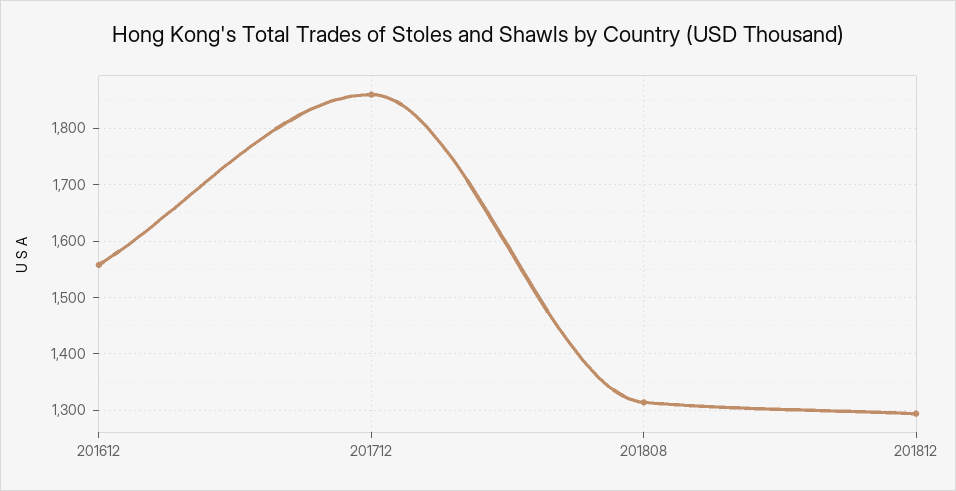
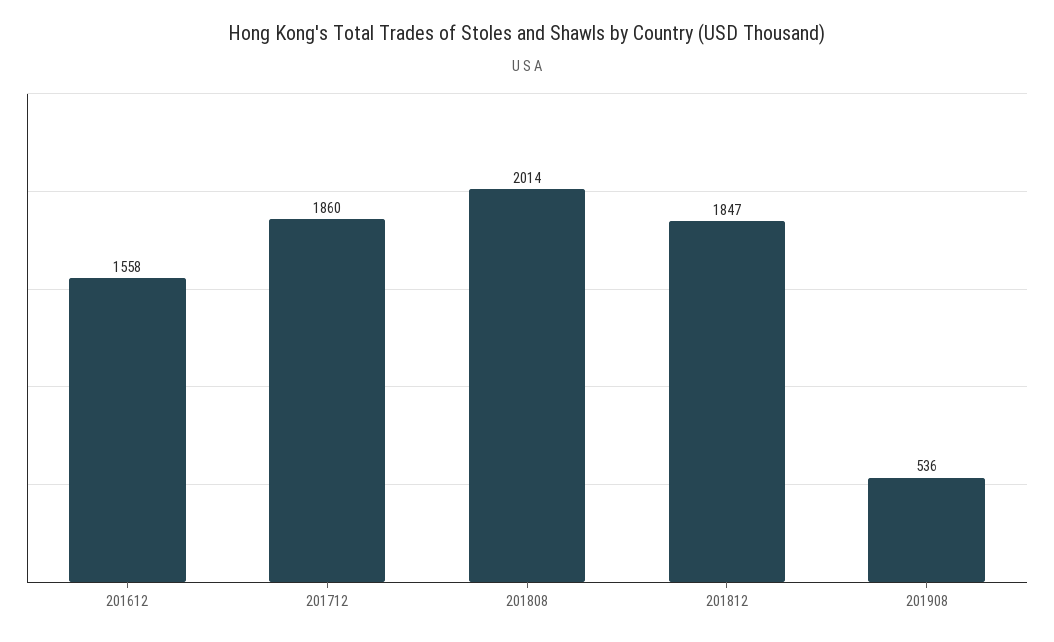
201808: 1320 -> 2014
201812: 1300 -> 1847
201908: none -> 536

